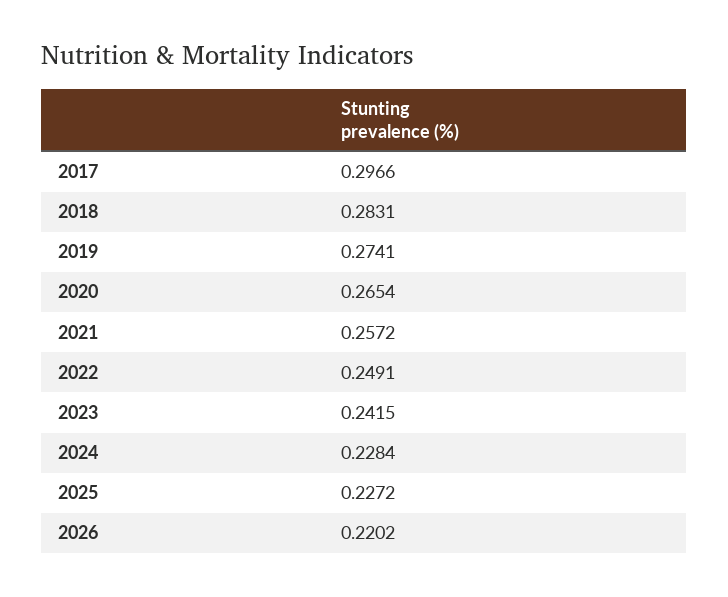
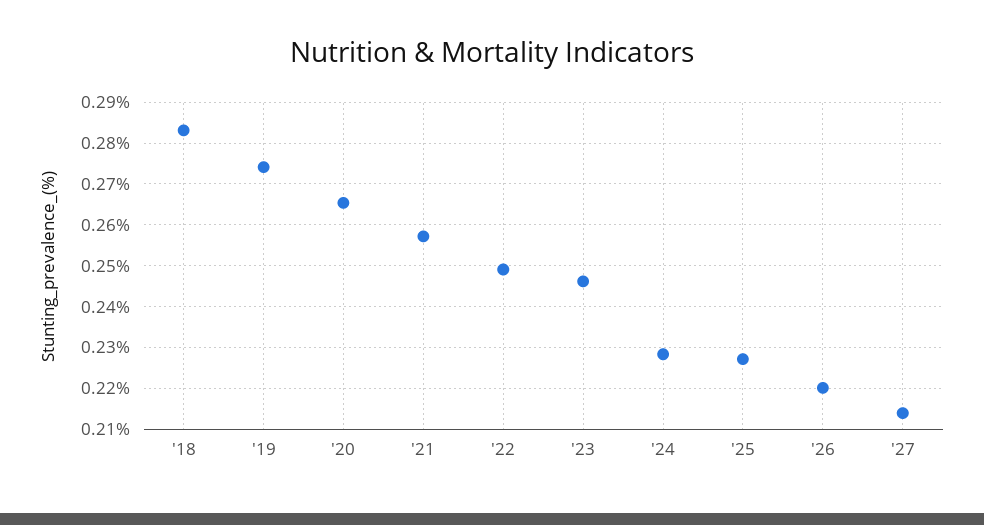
2017: 0.2966 -> none
2023: 0.2415 -> 0.246
'27: none -> 0.214

